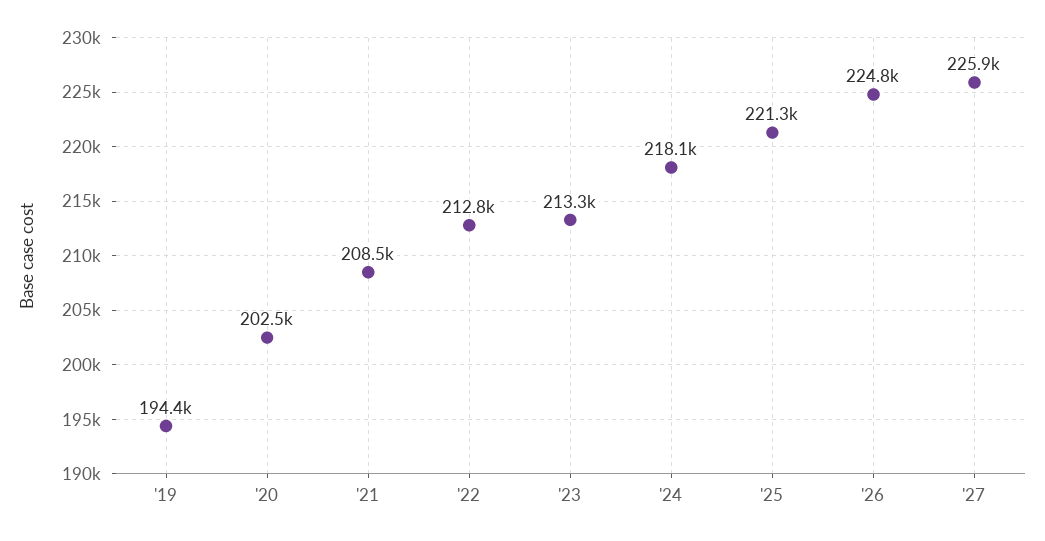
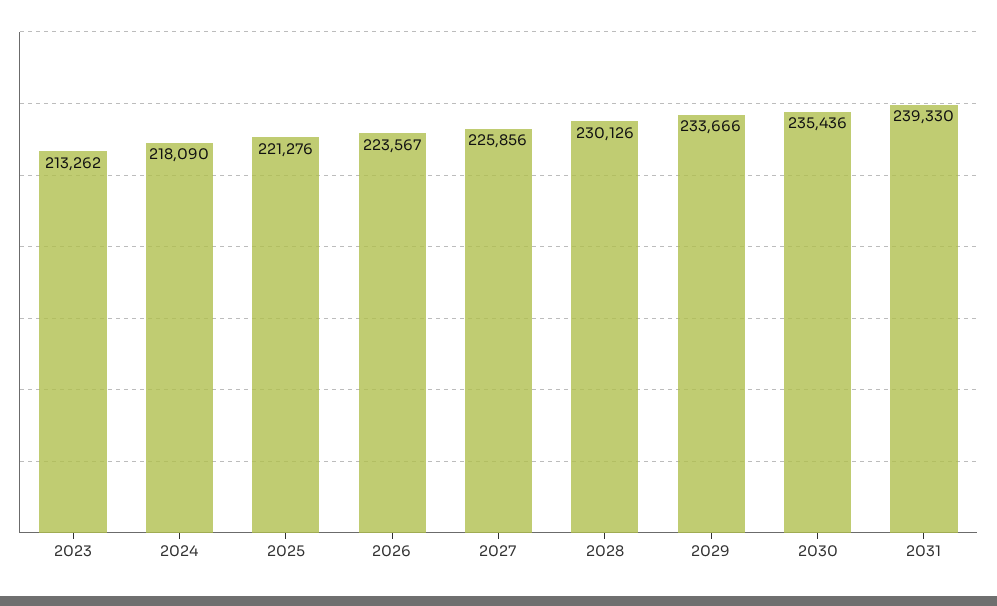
'19: 194400 -> none
'20: 202500 -> none
'21: 208500 -> none
'22: 212800 -> none
'26: 224800 -> 223567
2028: none -> 230126
2029: none -> 233666
2030: none -> 235436
2031: none -> 239330

